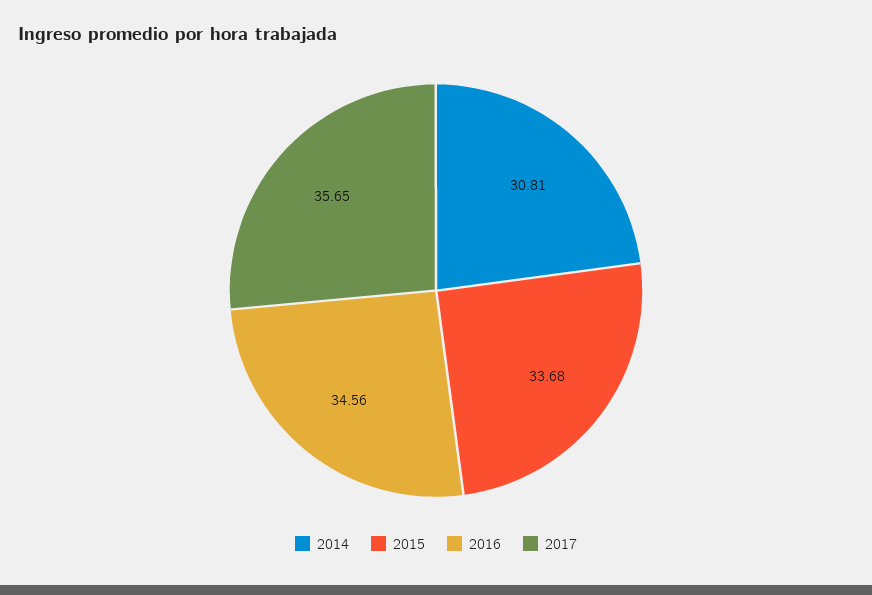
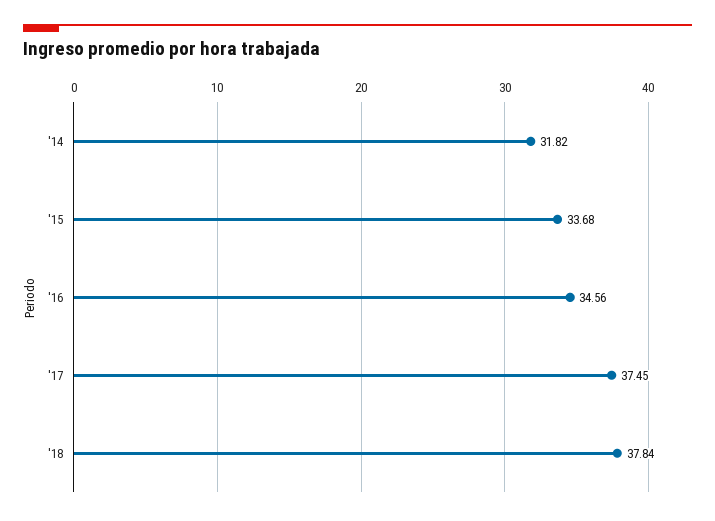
2014: 30.81 -> 31.82
2017: 35.65 -> 37.45
'18: none -> 37.84

